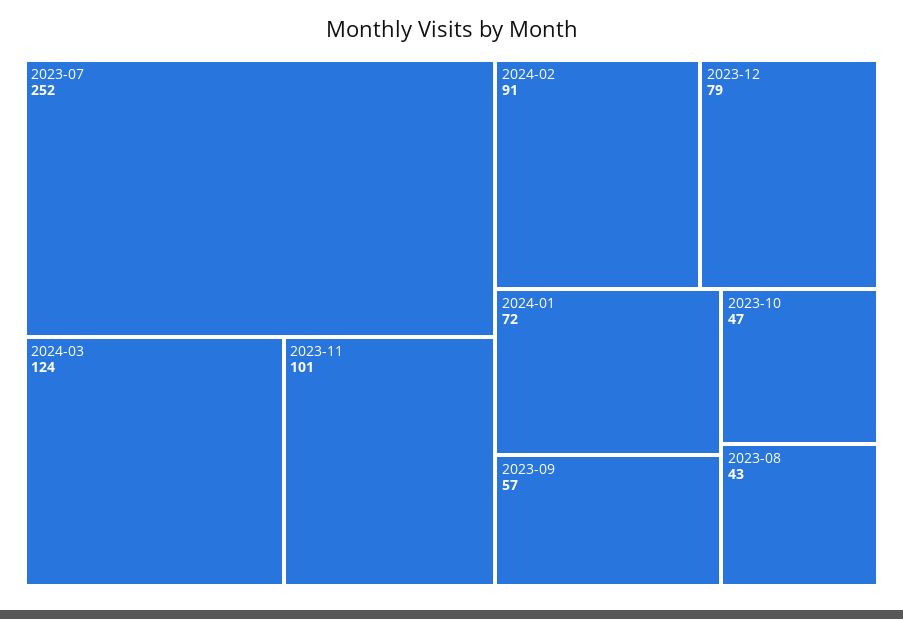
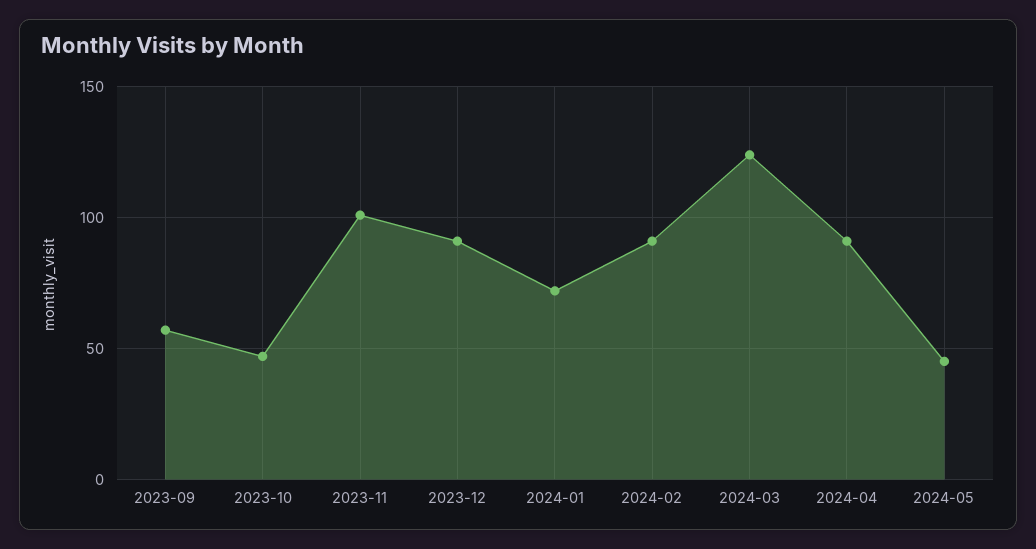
2023-07: 252 -> none
2023-12: 79 -> 90
2023-08: 43 -> none
2024-04: none -> 90
2024-05: none -> 45

